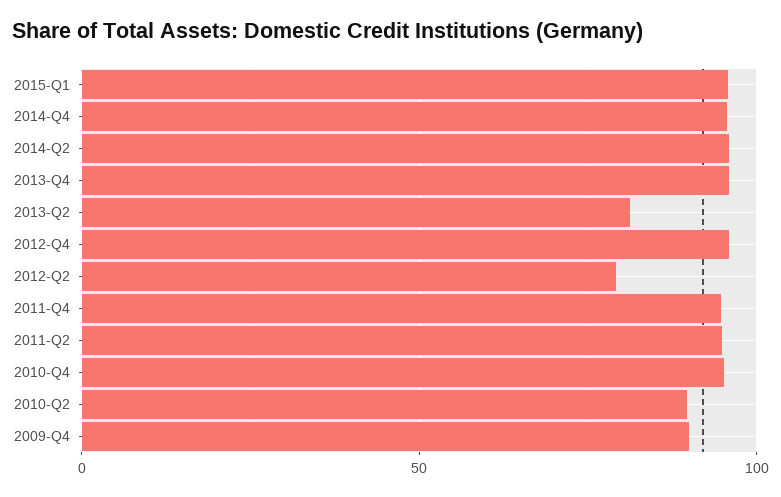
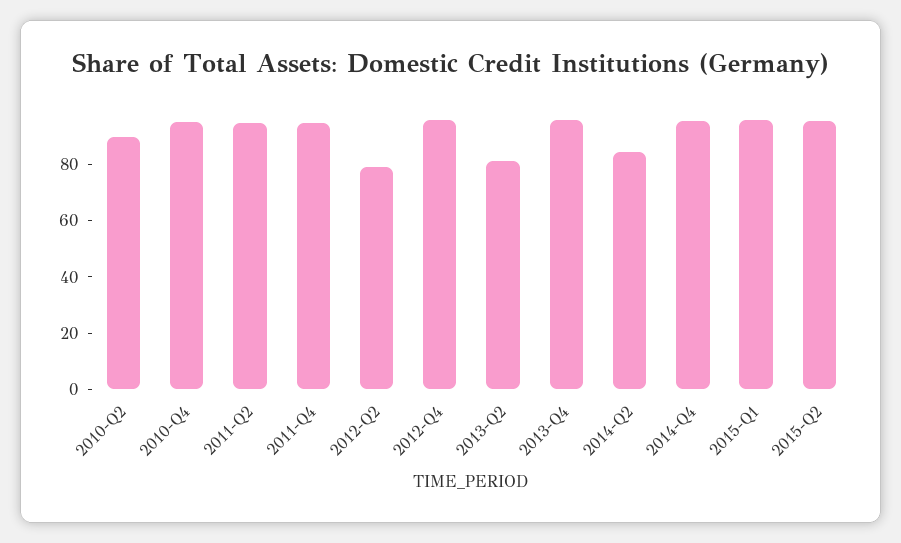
2014-Q2: 95 -> 85
2009-Q4: 90 -> none
2015-Q2: none -> 95

